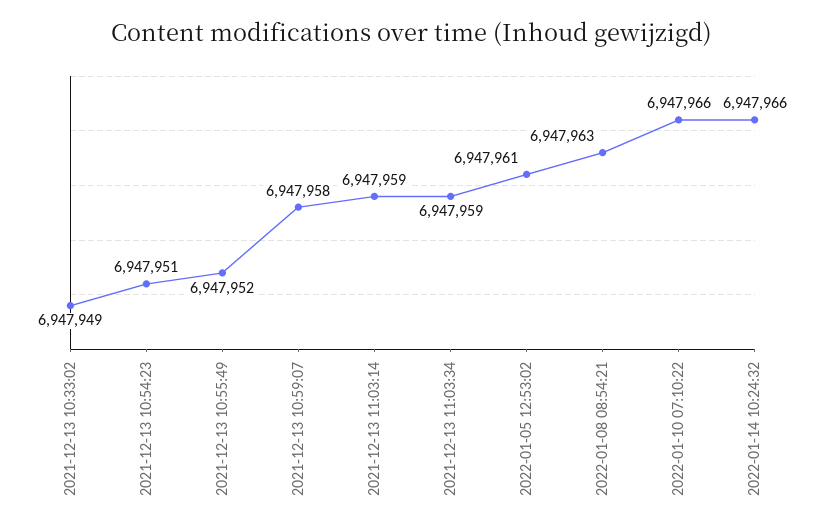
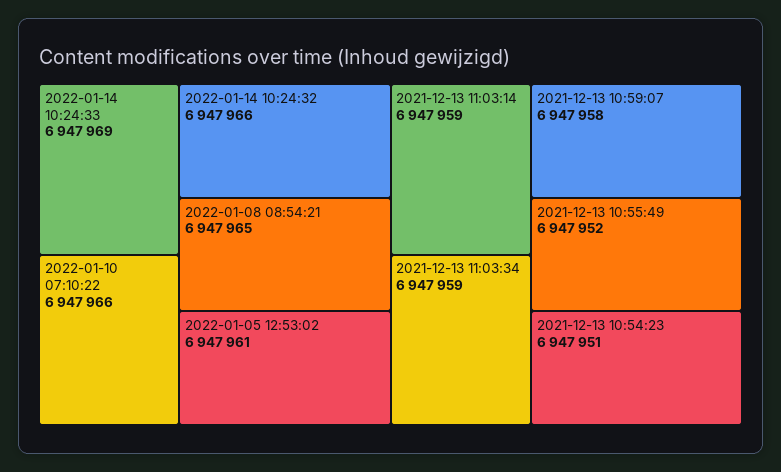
2021-12-13 10:33:02: 6947949 -> none
2022-01-08 08:54:21: 6947963 -> 6947965
2022-01-14 10:24:33: none -> 6947969

